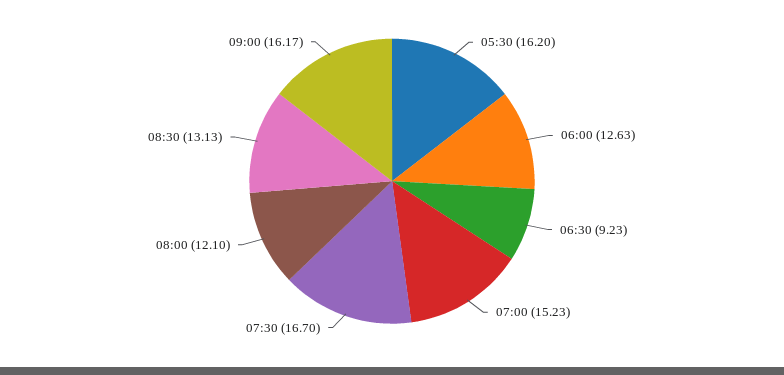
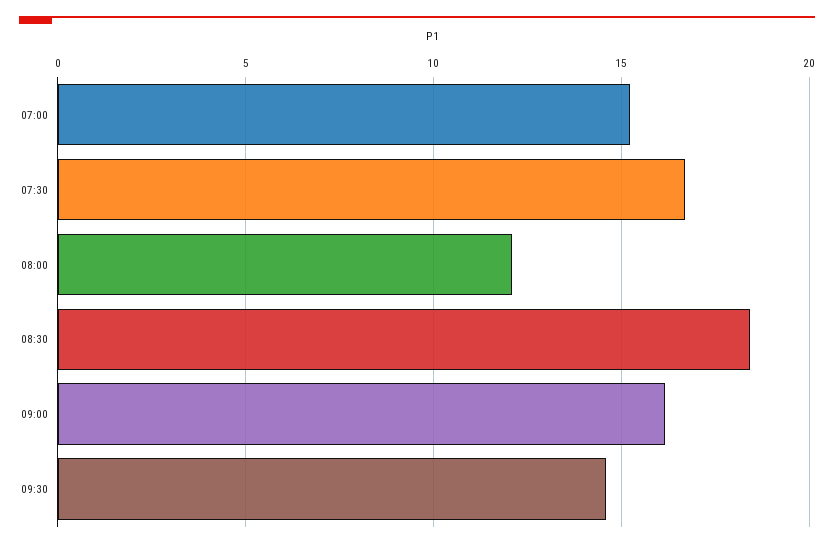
05:30: 16.2 -> none
06:00: 12.63 -> none
06:30: 9.23 -> none
08:30: 13.13 -> 18.5
09:30: none -> 14.5

